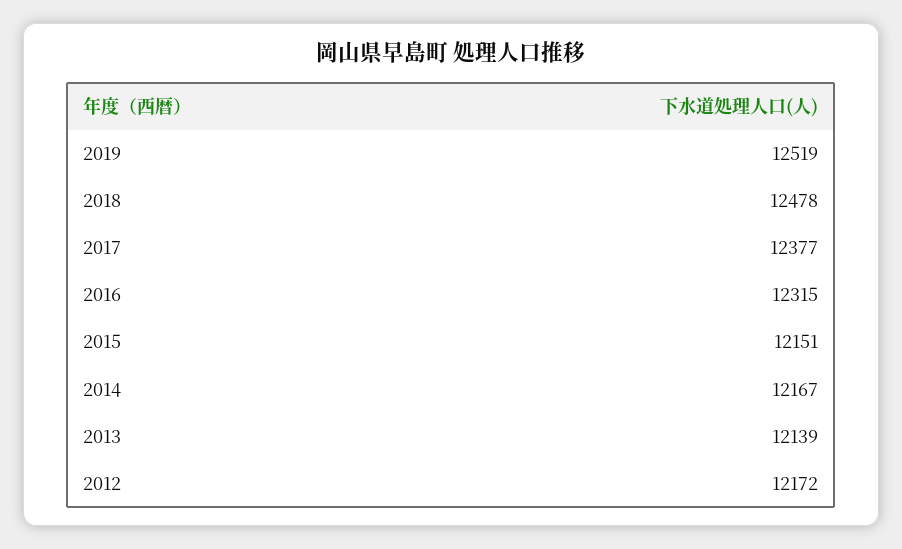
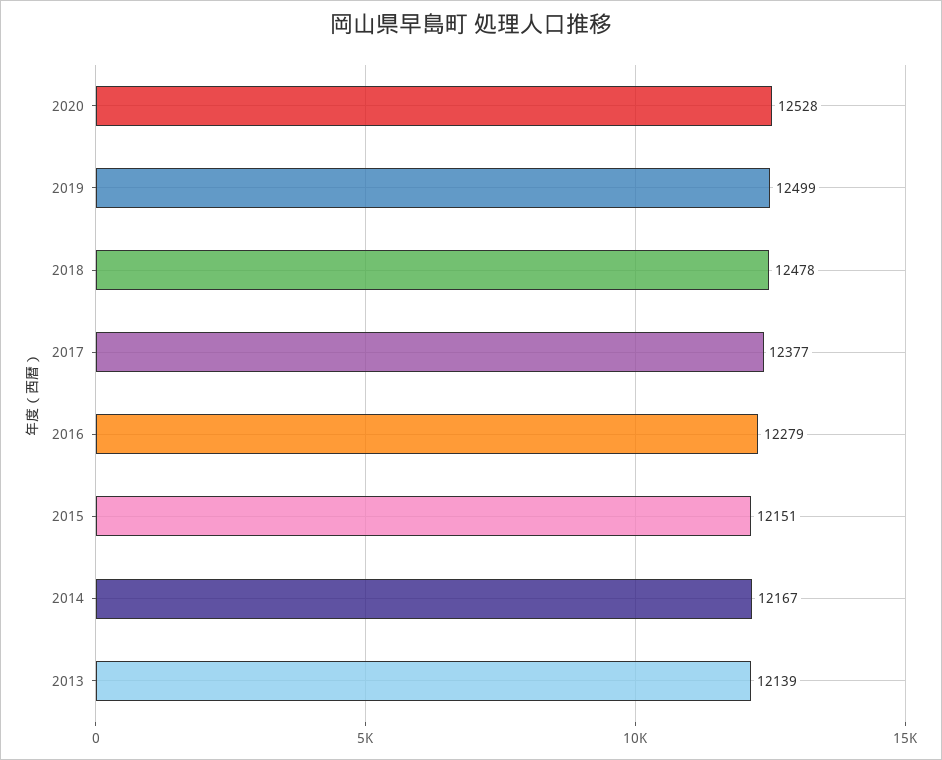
2019: 12519 -> 12499
2016: 12315 -> 12279
2012: 12172 -> none
2020: none -> 12528

